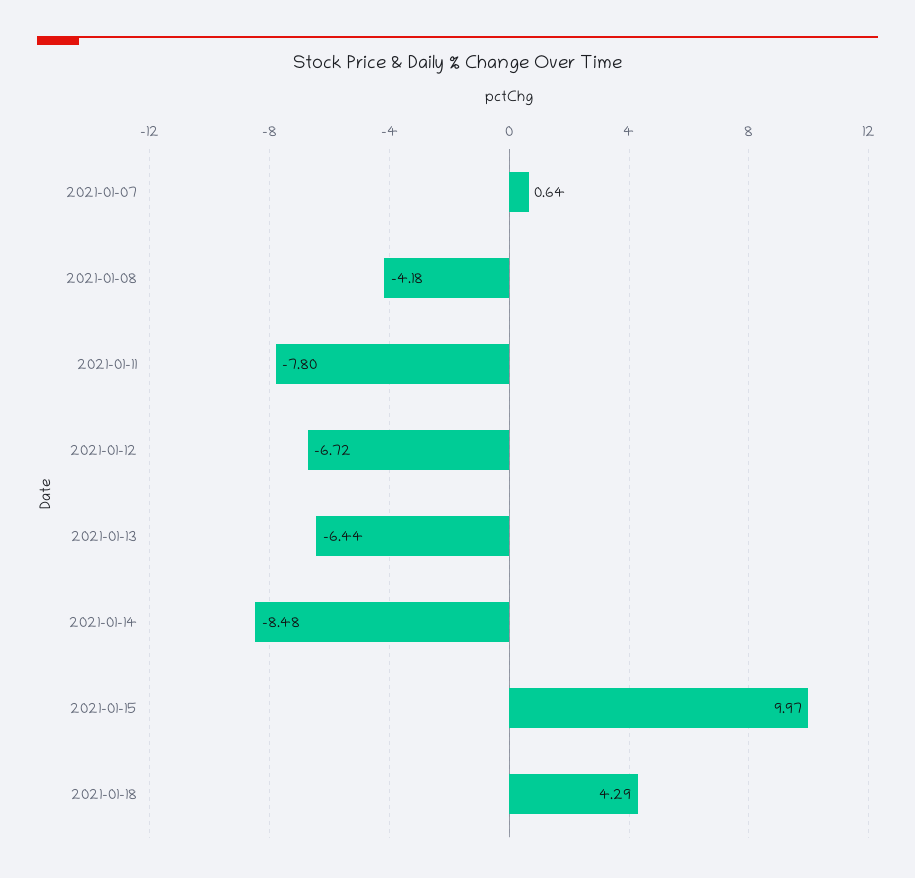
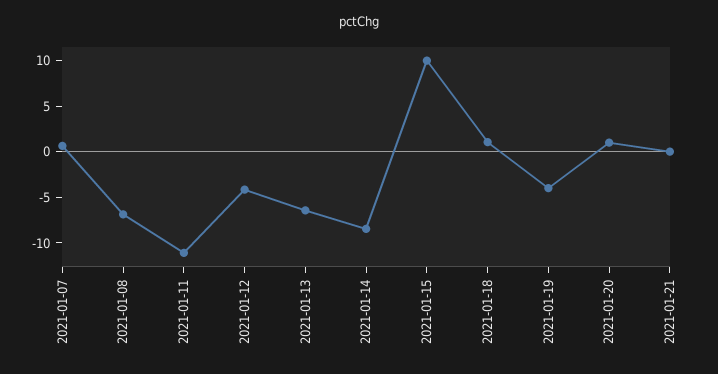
2021-01-08: -4.18 -> -7
2021-01-11: -7.8 -> -11
2021-01-12: -6.72 -> -4
2021-01-18: 4.29 -> 1
2021-01-19: none -> -4
2021-01-20: none -> 1
2021-01-21: none -> 0

